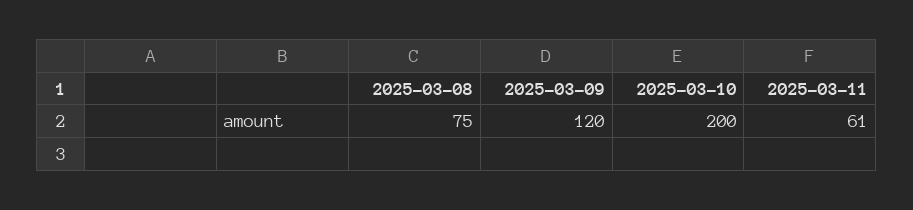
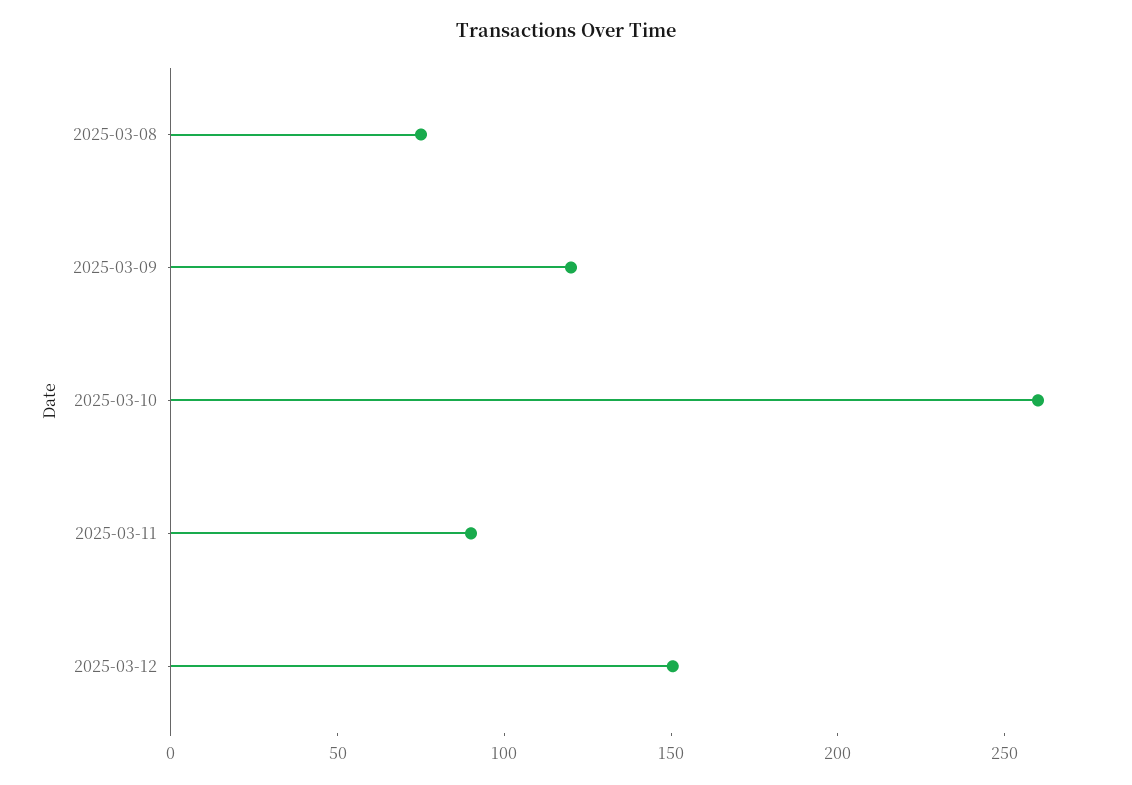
2025-03-10: 200 -> 260
2025-03-11: 61 -> 90
2025-03-12: none -> 150

